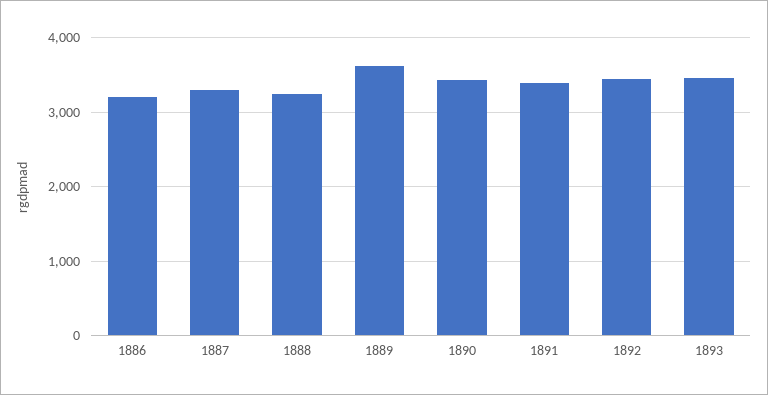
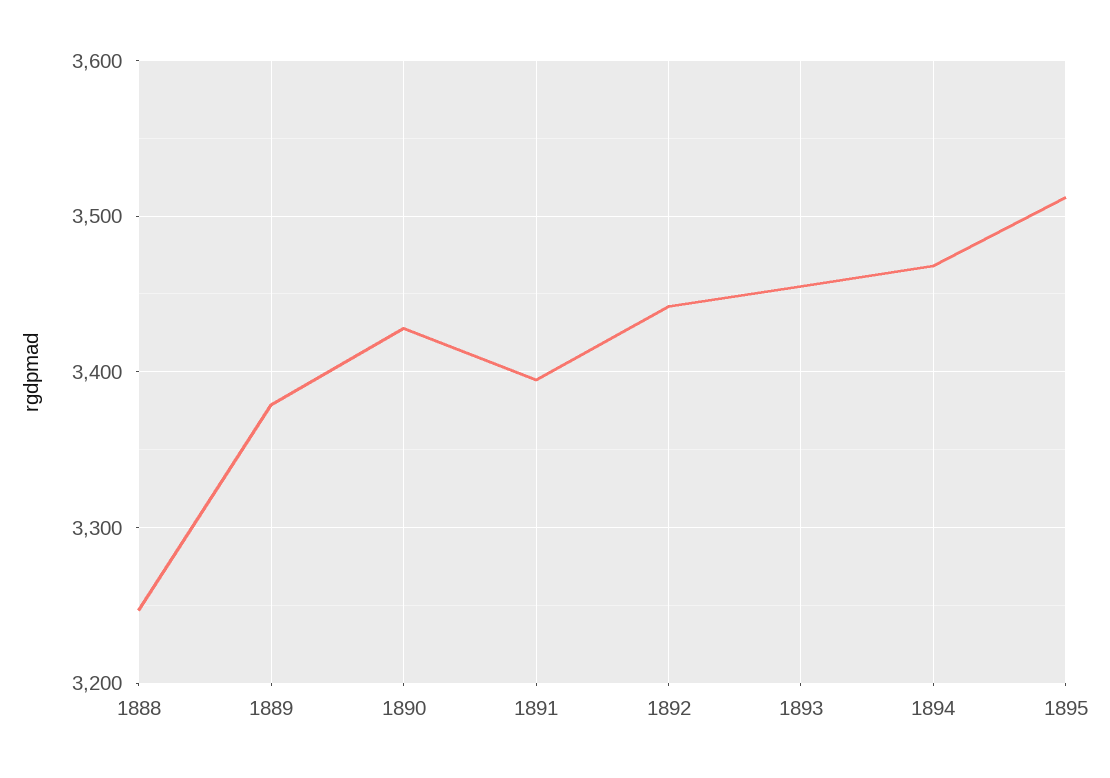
1886: 3200 -> none
1887: 3300 -> none
1889: 3600 -> 3380
1894: none -> 3470
1895: none -> 3510

